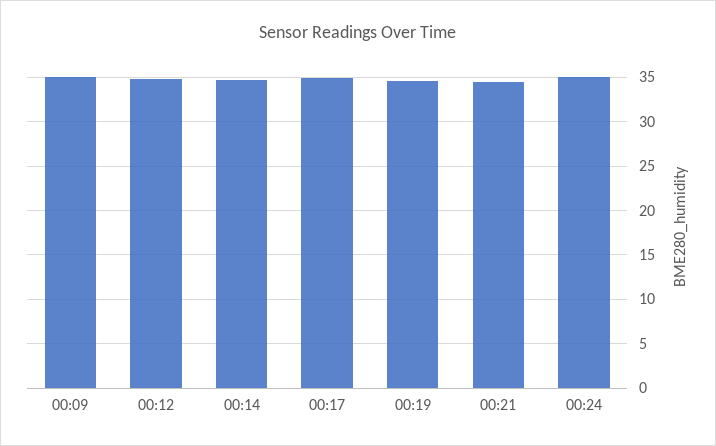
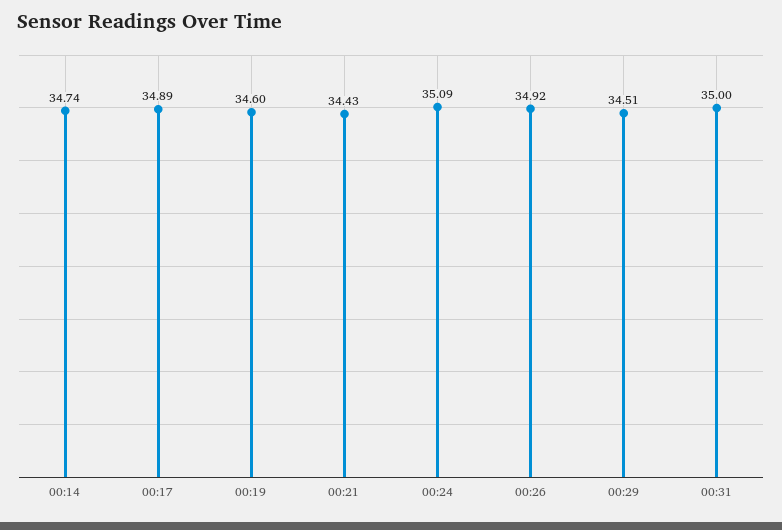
00:09: 35 -> none
00:12: 35 -> none
00:26: none -> 34.92
00:29: none -> 34.51
00:31: none -> 35

